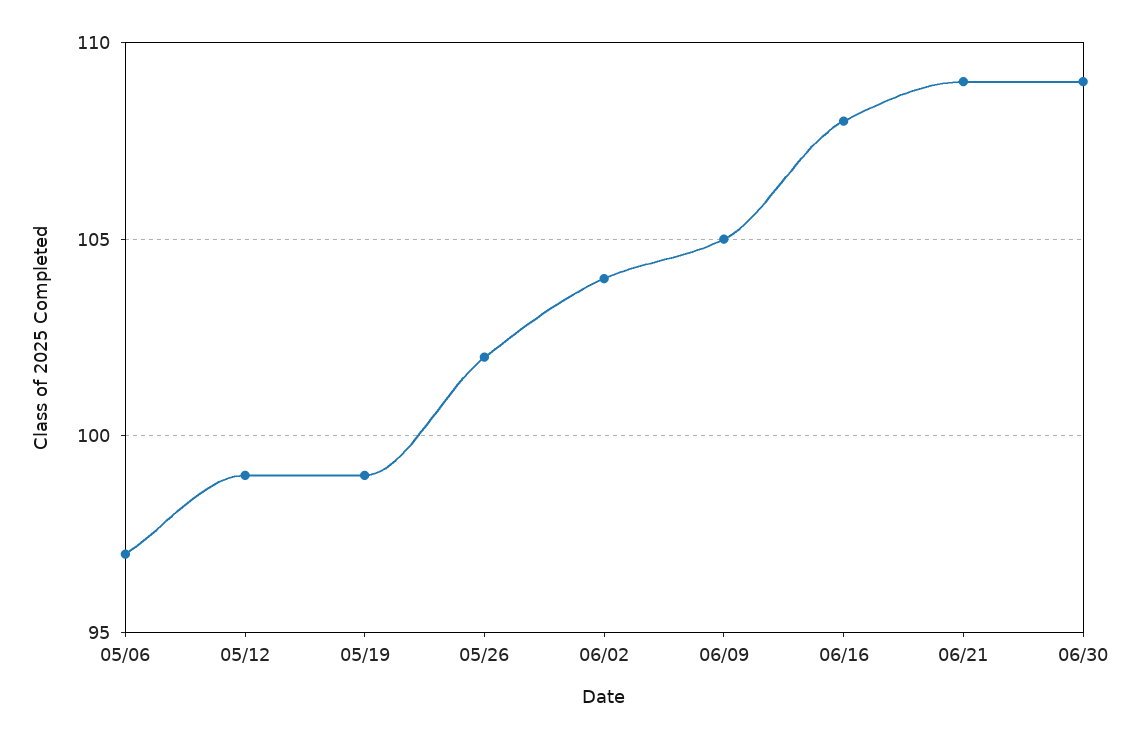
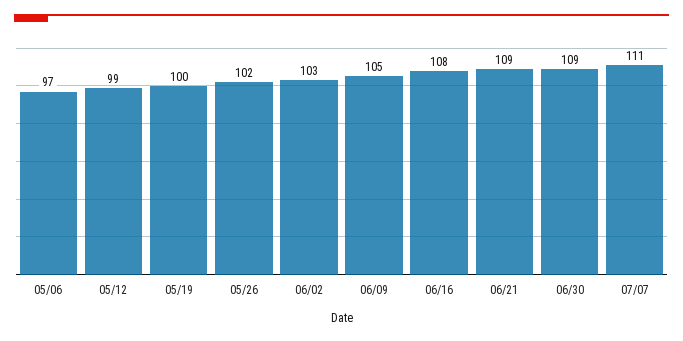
05/19: 99 -> 100
06/02: 104 -> 103
07/07: none -> 111

